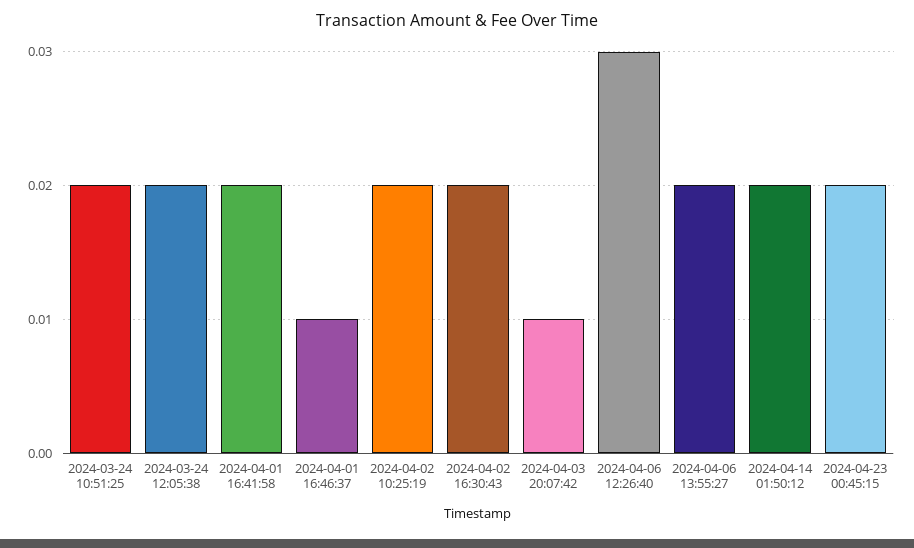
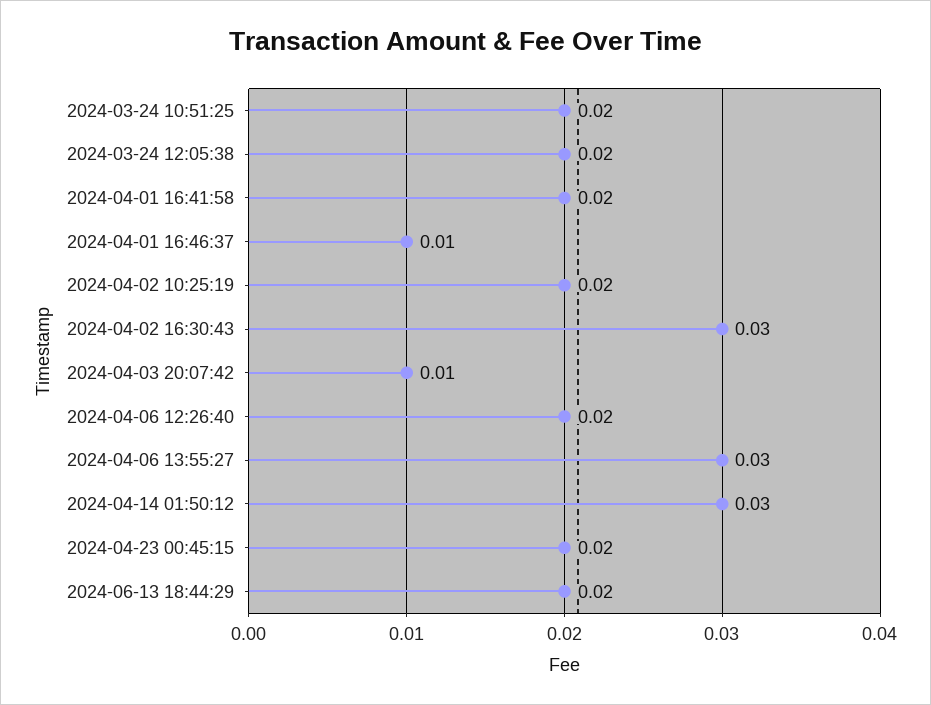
2024-04-02 16:30:43: 0.02 -> 0.03
2024-04-06 12:26:40: 0.03 -> 0.02
2024-04-06 13:55:27: 0.02 -> 0.03
2024-04-14 01:50:12: 0.02 -> 0.03
2024-06-13 18:44:29: none -> 0.02

